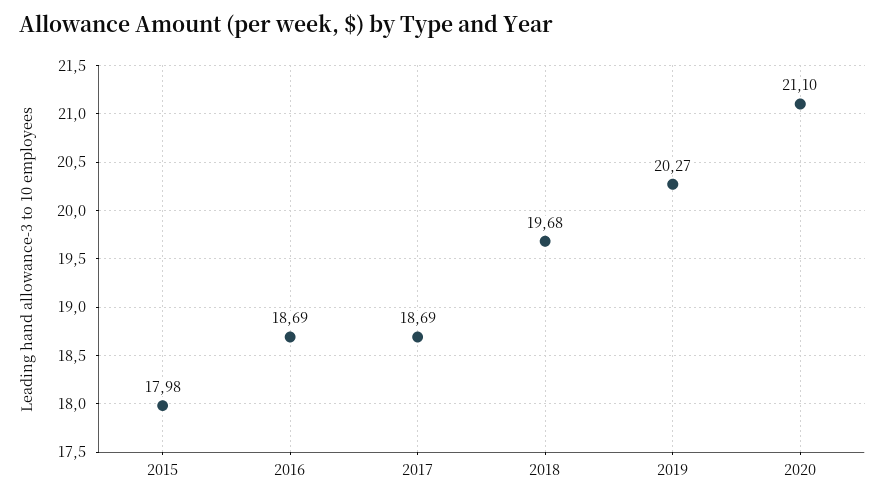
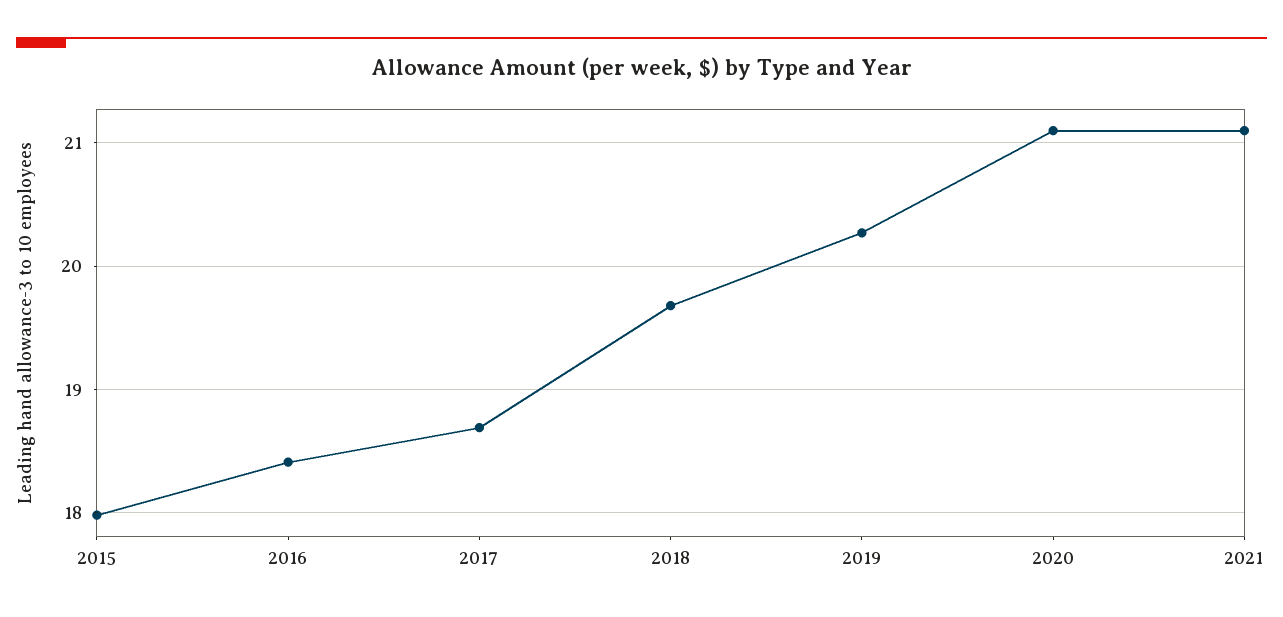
2016: 18.69 -> 18.4
2021: none -> 21.1

